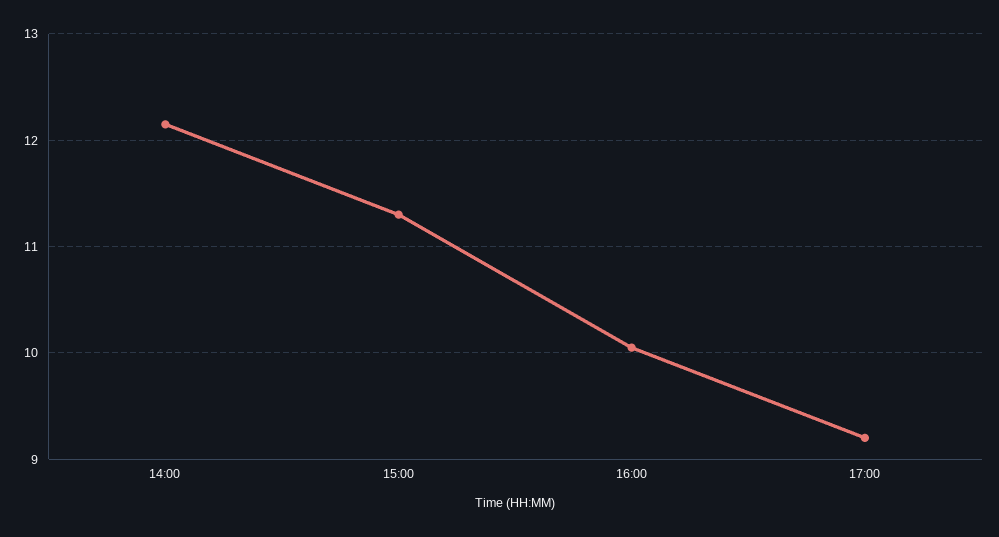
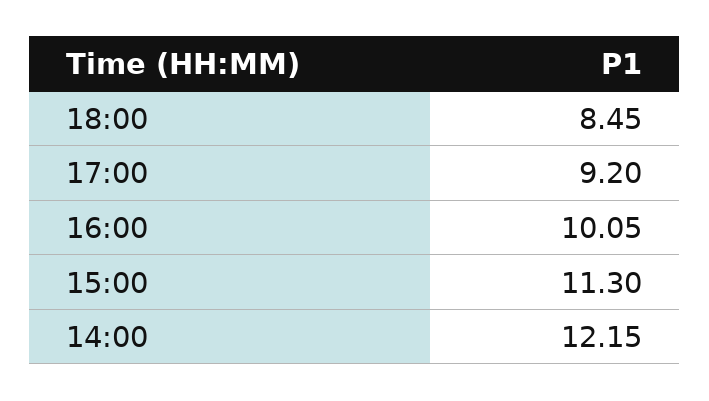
18:00: none -> 8.45

